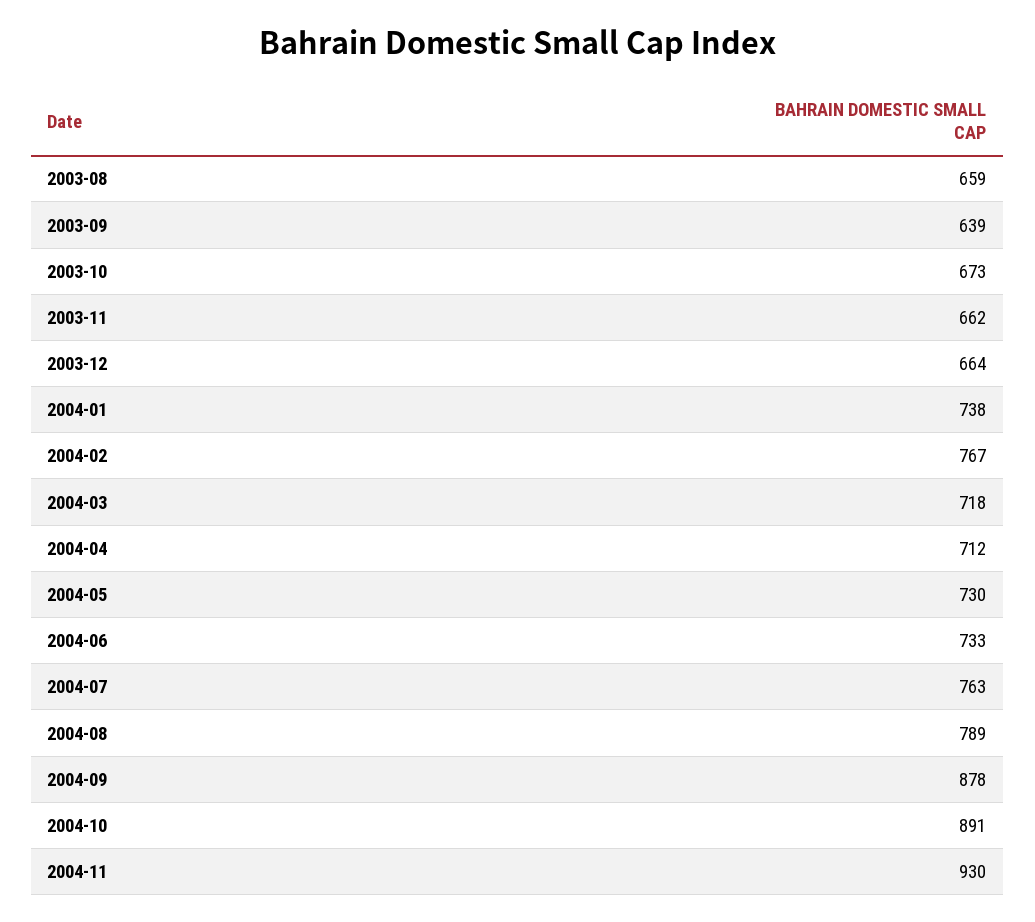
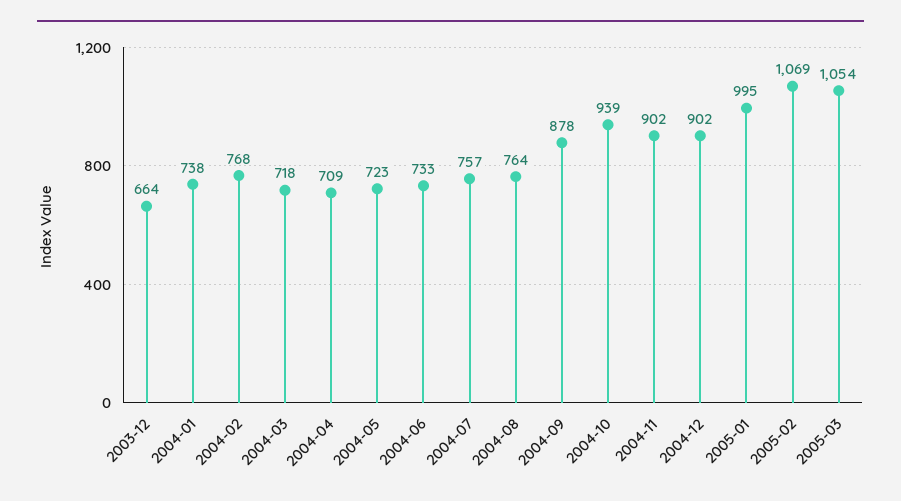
2003-08: 659 -> none
2003-09: 639 -> none
2003-10: 673 -> none
2003-11: 662 -> none
2004-02: 767 -> 768
2004-04: 712 -> 709
2004-05: 730 -> 723
2004-07: 763 -> 757
2004-08: 789 -> 764
2004-10: 891 -> 939
2004-11: 930 -> 902
2004-12: none -> 902
2005-01: none -> 995
2005-02: none -> 1069
2005-03: none -> 1054

